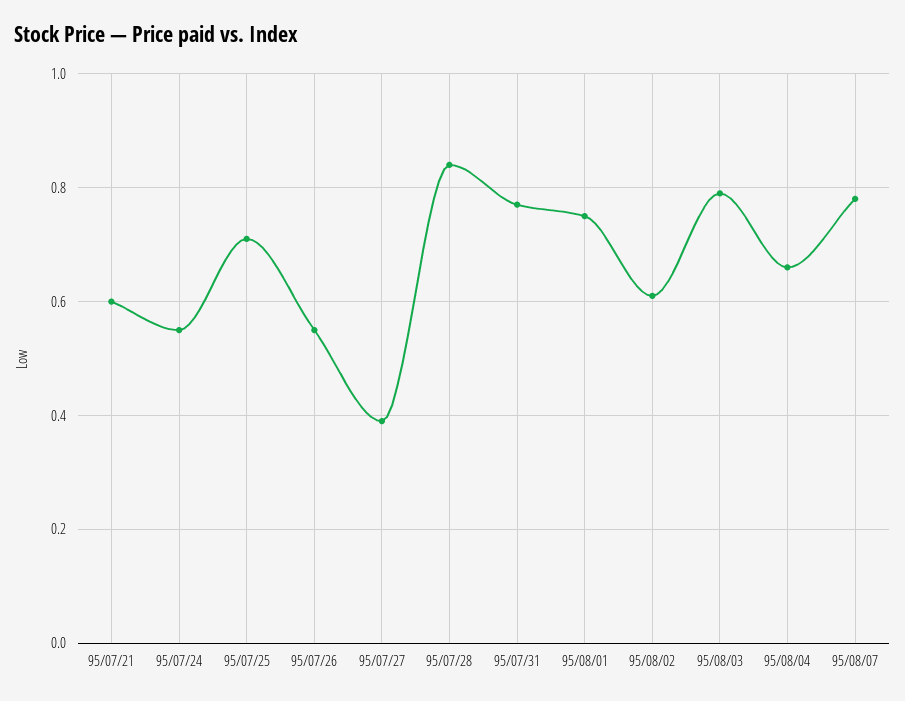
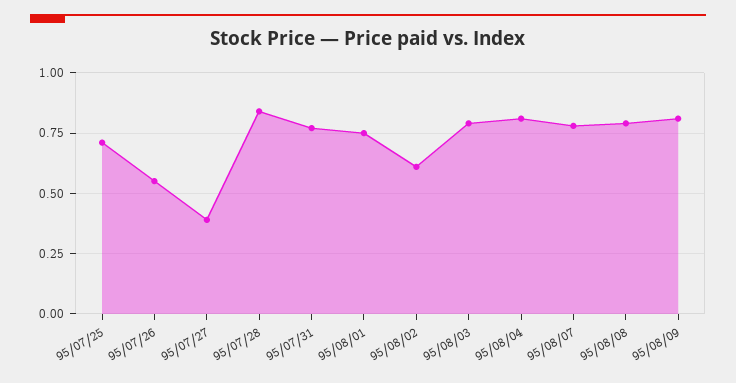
95/07/21: 0.6 -> none
95/07/24: 0.55 -> none
95/08/04: 0.65 -> 0.8
95/08/08: none -> 0.8
95/08/09: none -> 0.8

